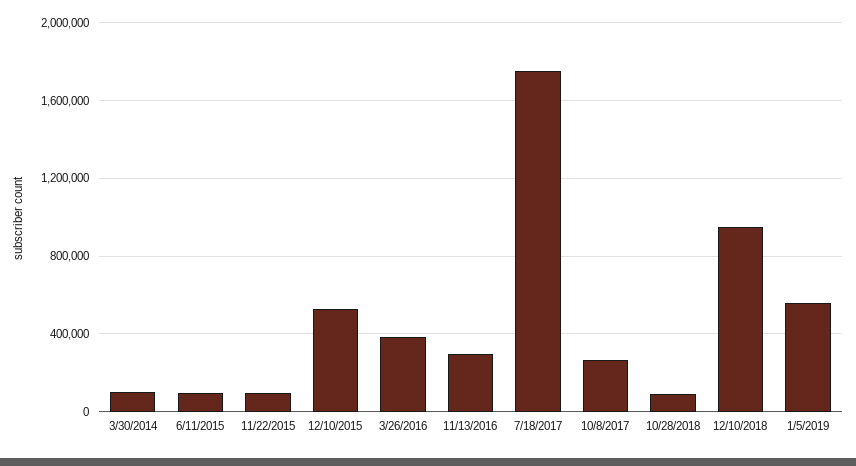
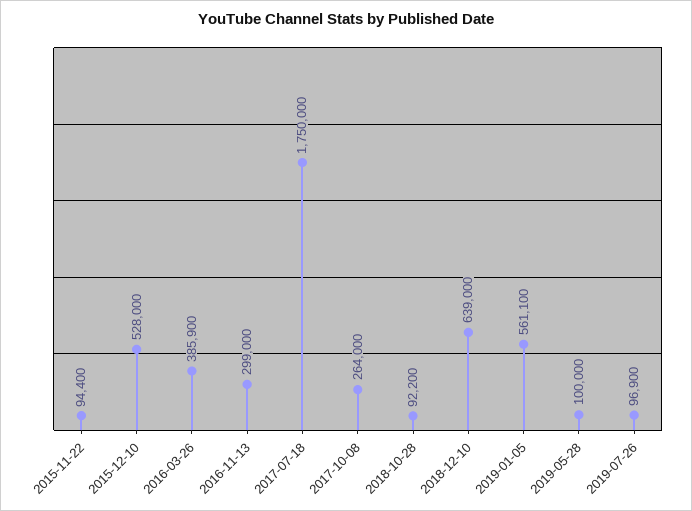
3/30/2014: 100000 -> none
6/11/2015: 100000 -> none
12/10/2018: 950000 -> 639000
2019-05-28: none -> 100000
2019-07-26: none -> 96900

